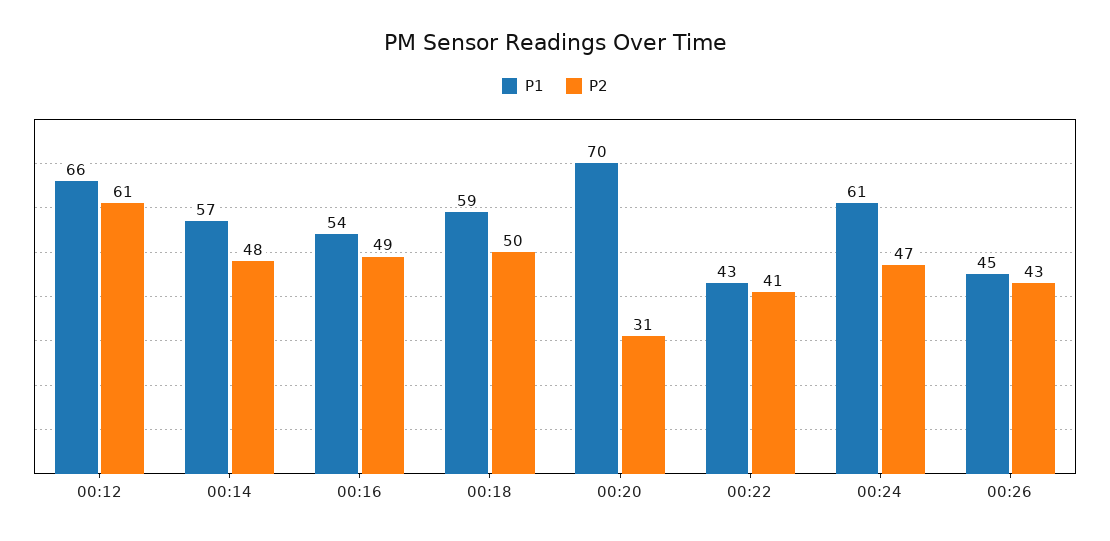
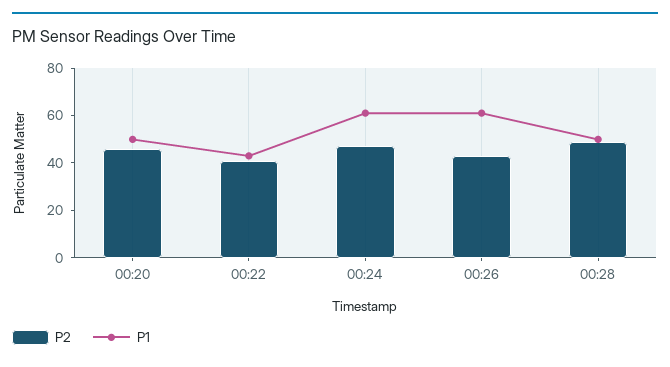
P1, 00:12: 66 -> none
P2, 00:12: 61 -> none
P1, 00:14: 57 -> none
P2, 00:14: 48 -> none
P1, 00:16: 54 -> none
P2, 00:16: 49 -> none
P1, 00:18: 59 -> none
P2, 00:18: 50 -> none
P1, 00:20: 70 -> 50
P2, 00:20: 31 -> 45
P1, 00:26: 45 -> 60
P2, 00:28: none -> 50
P1, 00:28: none -> 50

